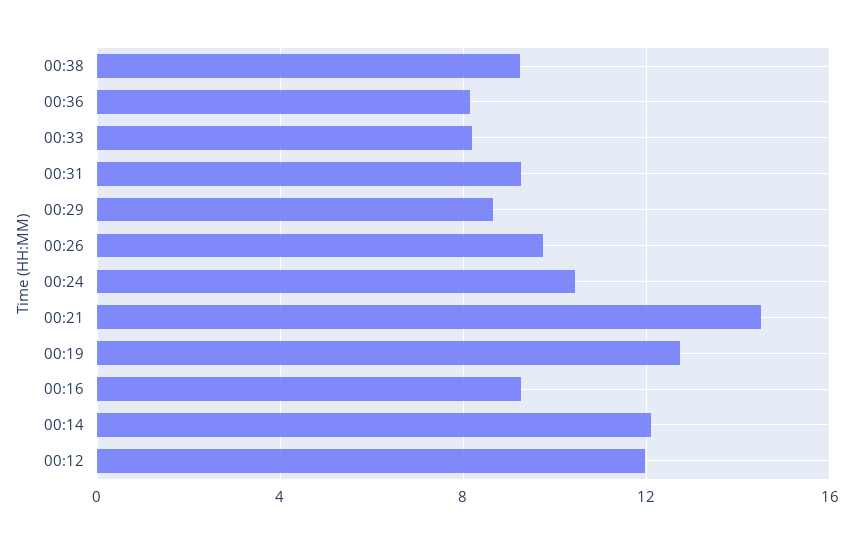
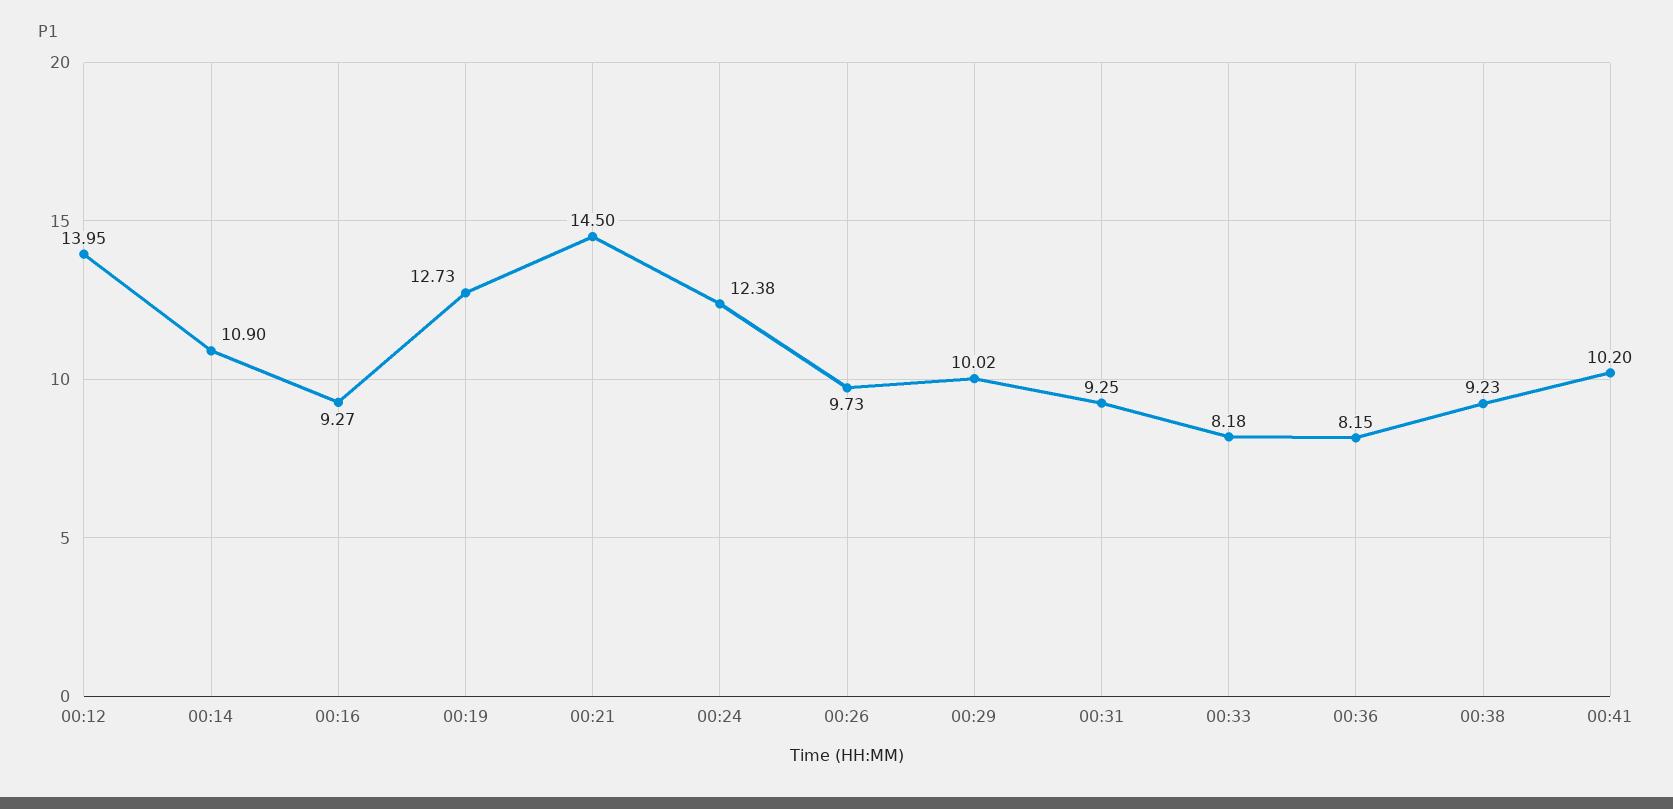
00:29: 8.5 -> 10.02
00:24: 10.5 -> 12.38
00:14: 12 -> 10.9
00:12: 12 -> 13.95
00:41: none -> 10.2

